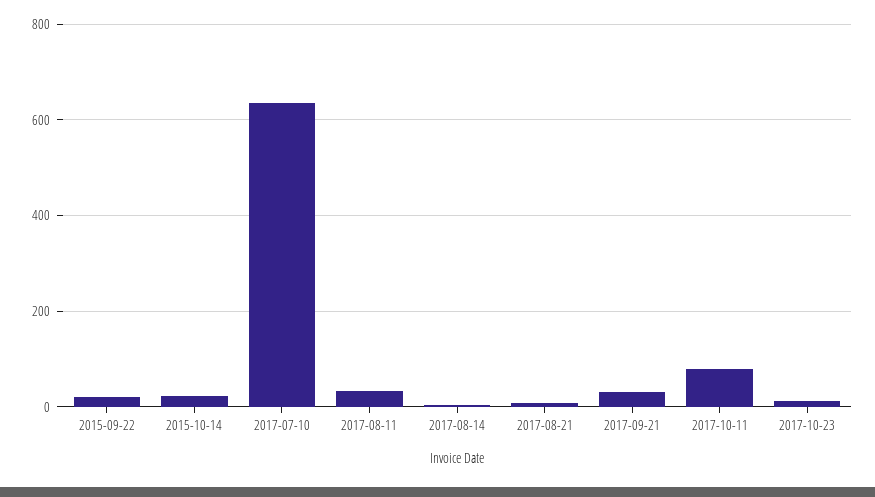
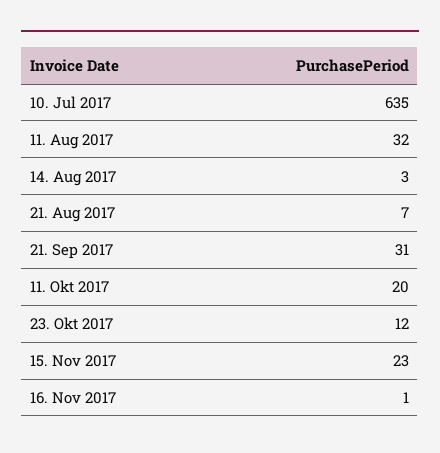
2015-09-22: 20 -> none
2015-10-14: 20 -> none
2017-10-11: 80 -> 20
15. Nov 2017: none -> 23
16. Nov 2017: none -> 1

